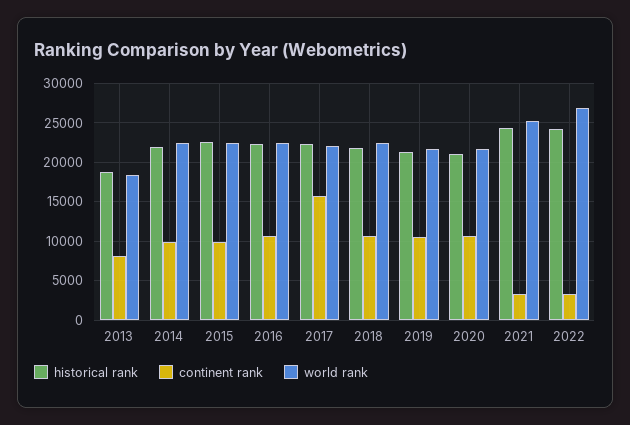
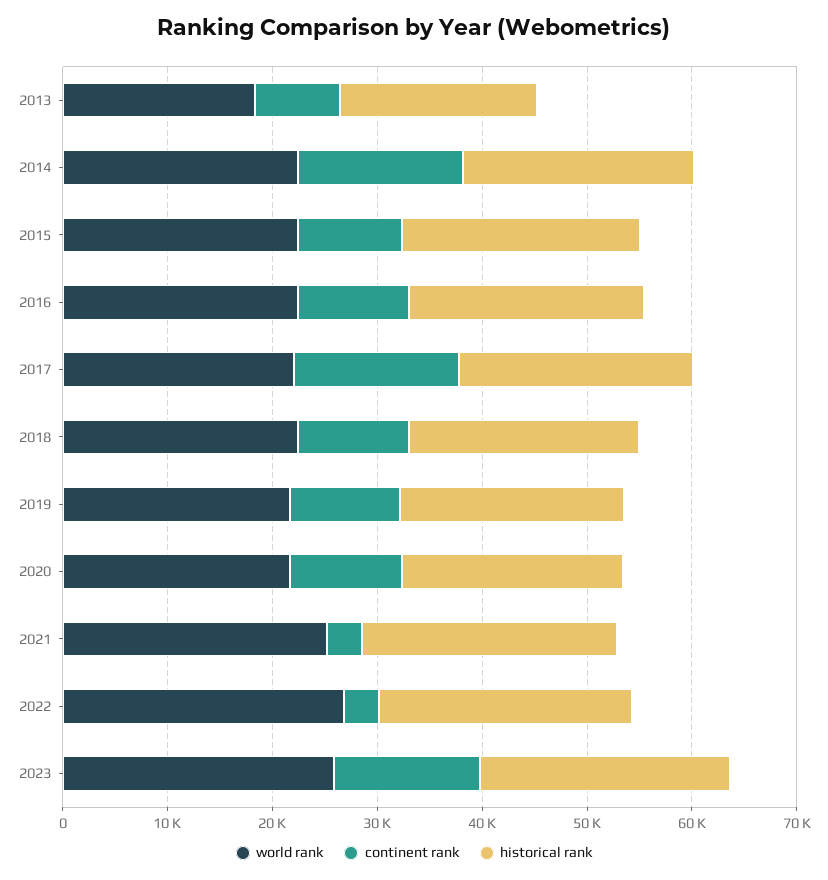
continent rank, 2014: 10000 -> 16000
world rank, 2023: none -> 26000
continent rank, 2023: none -> 14000
historical rank, 2023: none -> 24000

